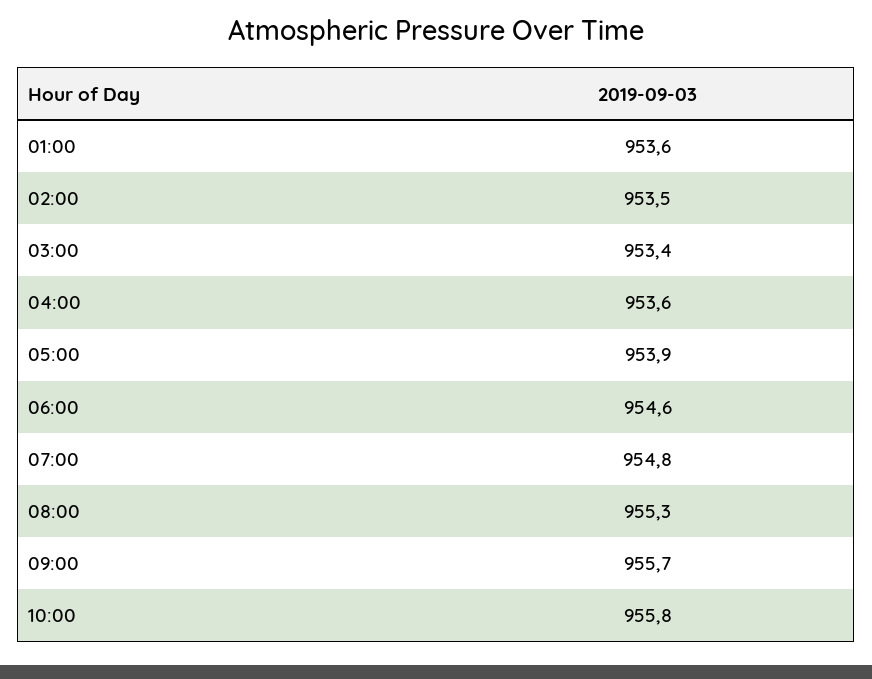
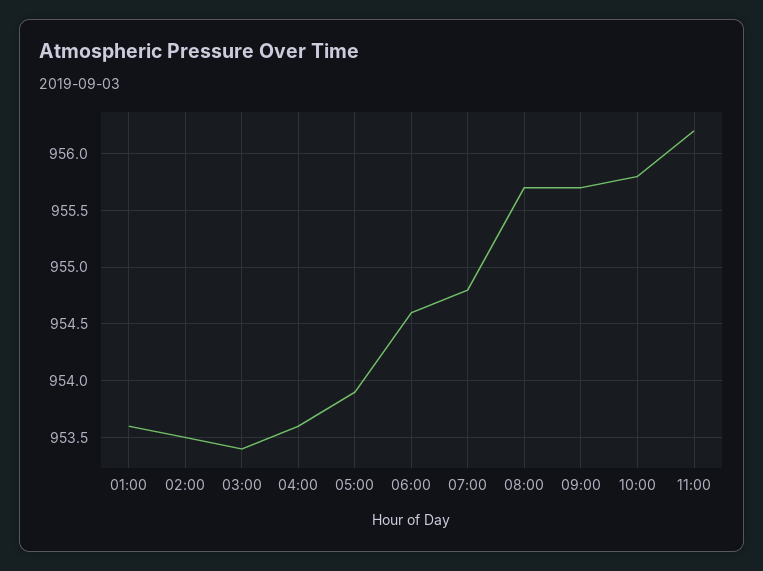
08:00: 955.3 -> 955.7
11:00: none -> 956.2

